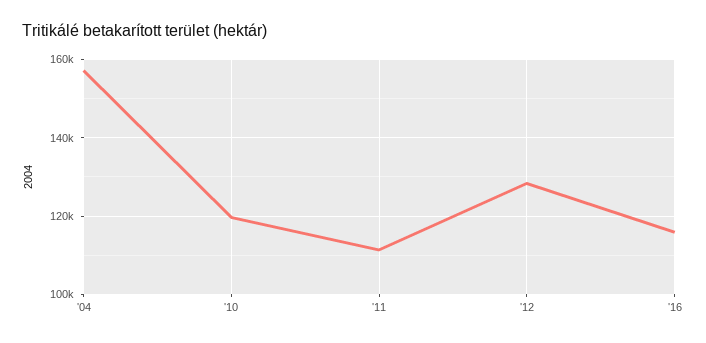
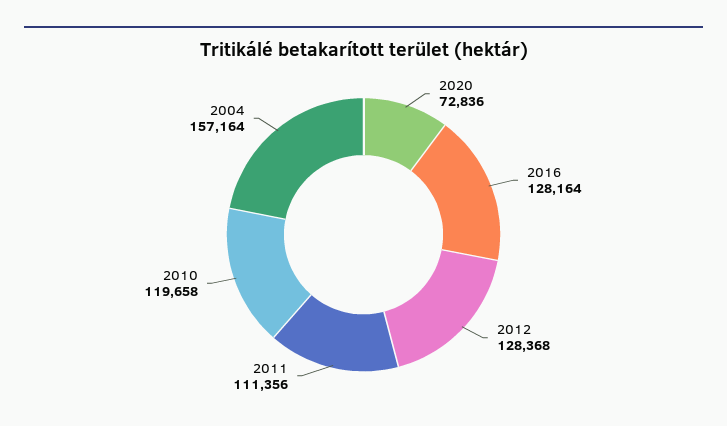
'16: 116000 -> 128164
2020: none -> 72836

